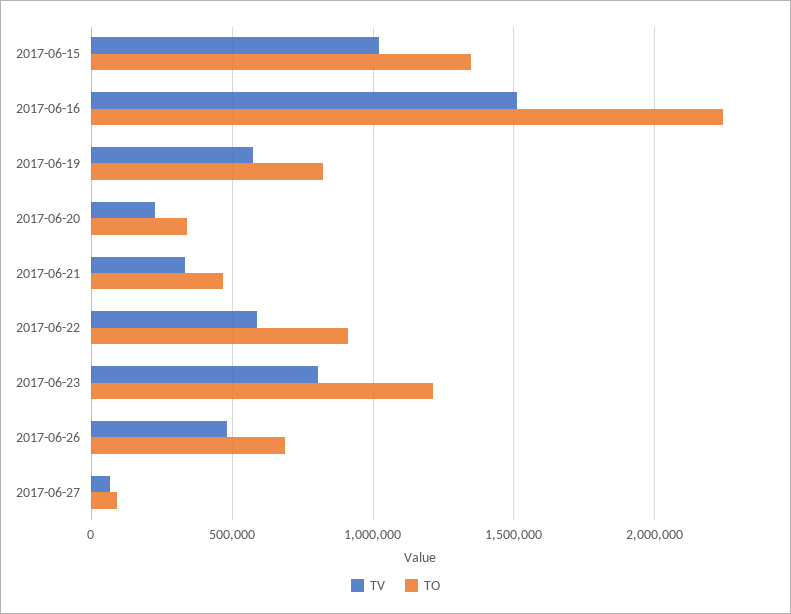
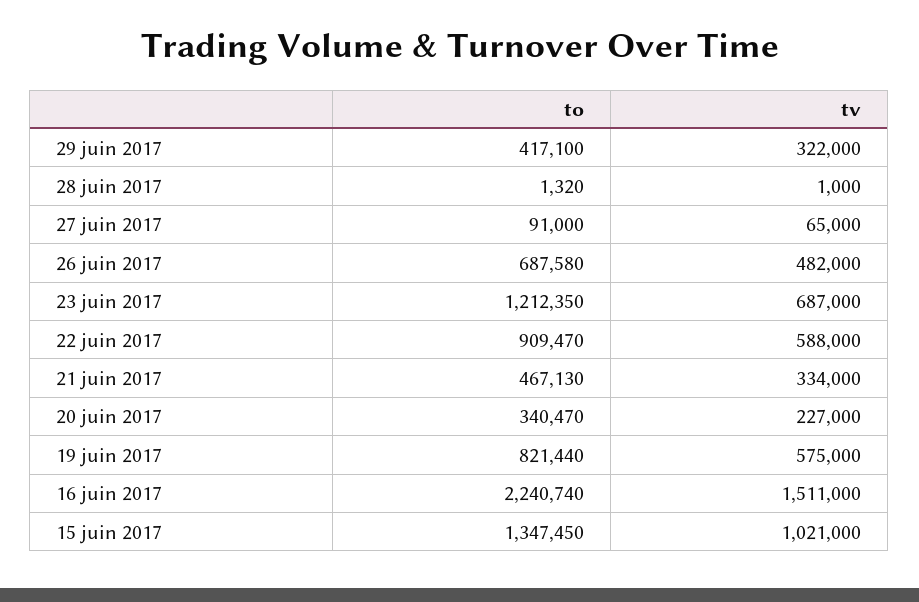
TV, 2017-06-23: 800000 -> 687000
TO, 29 juin 2017: none -> 417100
TV, 29 juin 2017: none -> 322000
TO, 28 juin 2017: none -> 1320
TV, 28 juin 2017: none -> 1000

